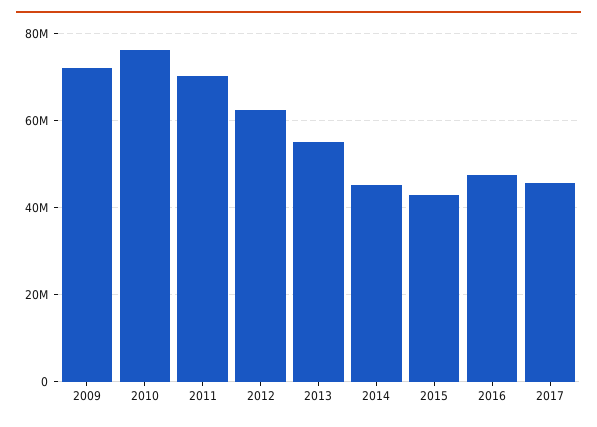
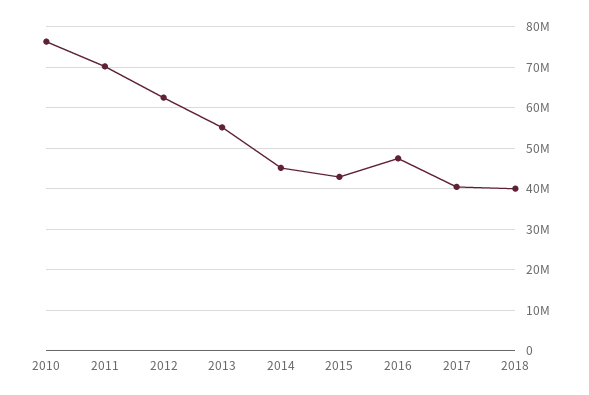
2009: 72000000 -> none
2017: 46000000 -> 40000000
2018: none -> 40000000

